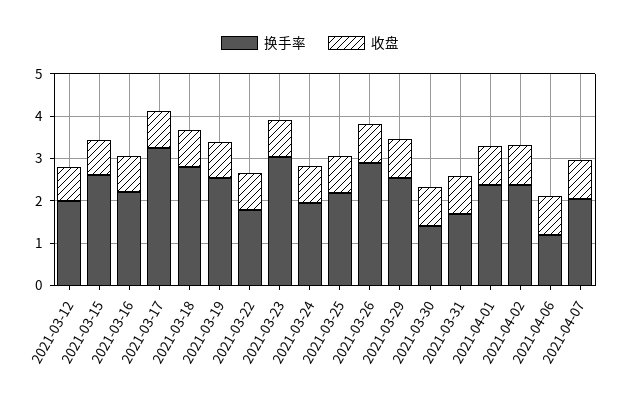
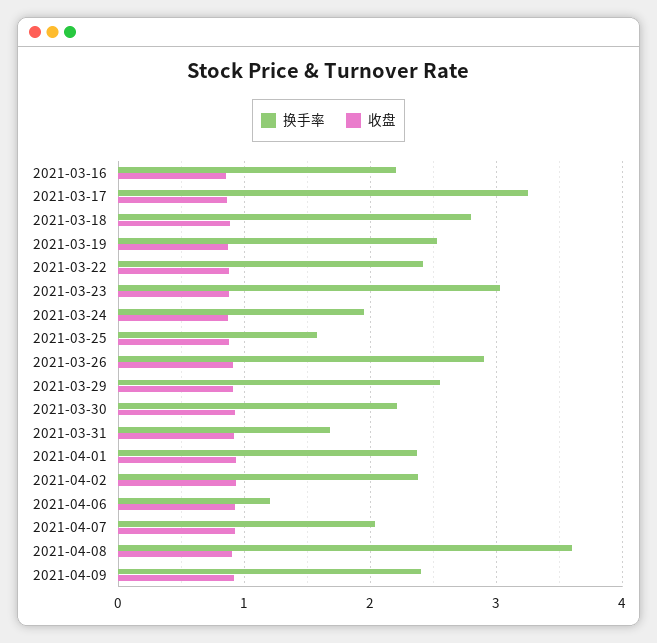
换手率, 2021-03-12: 2 -> none
收盘, 2021-03-12: 0.8 -> none
换手率, 2021-03-15: 2.6 -> none
收盘, 2021-03-15: 0.8 -> none
换手率, 2021-03-22: 1.8 -> 2.4
换手率, 2021-03-25: 2.2 -> 1.6
换手率, 2021-03-30: 1.4 -> 2.2
换手率, 2021-04-08: none -> 3.6
收盘, 2021-04-08: none -> 0.9
换手率, 2021-04-09: none -> 2.4
收盘, 2021-04-09: none -> 0.9

